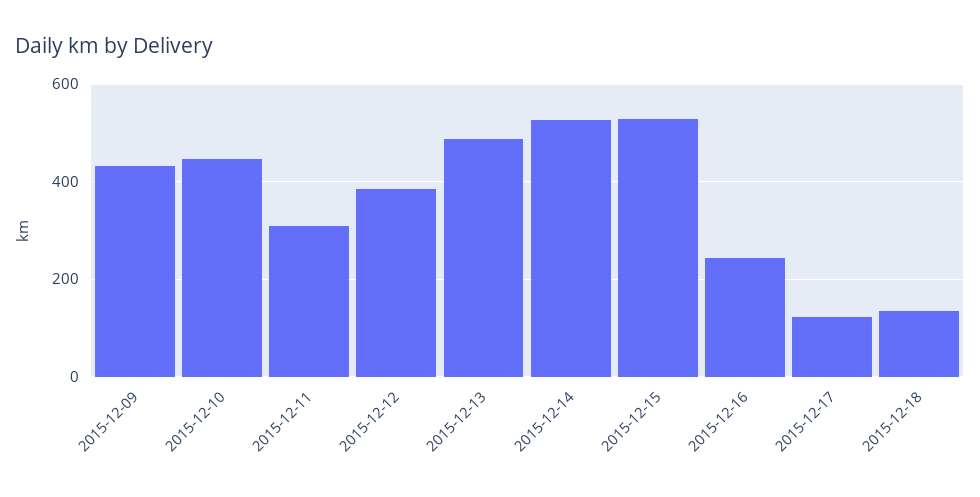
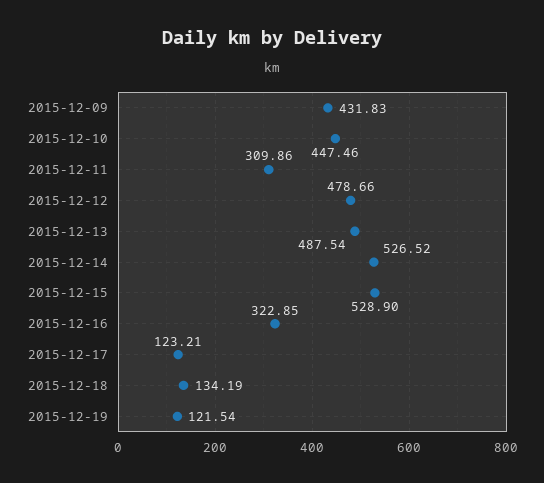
2015-12-12: 380 -> 478.66
2015-12-16: 240 -> 322.85
2015-12-19: none -> 121.54

